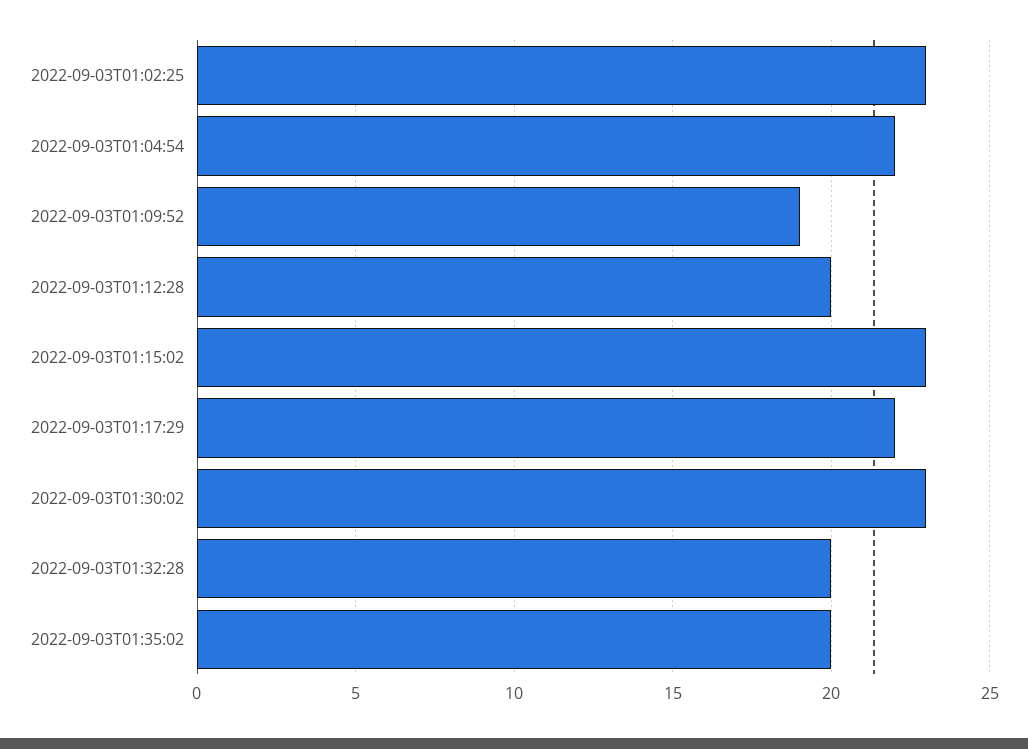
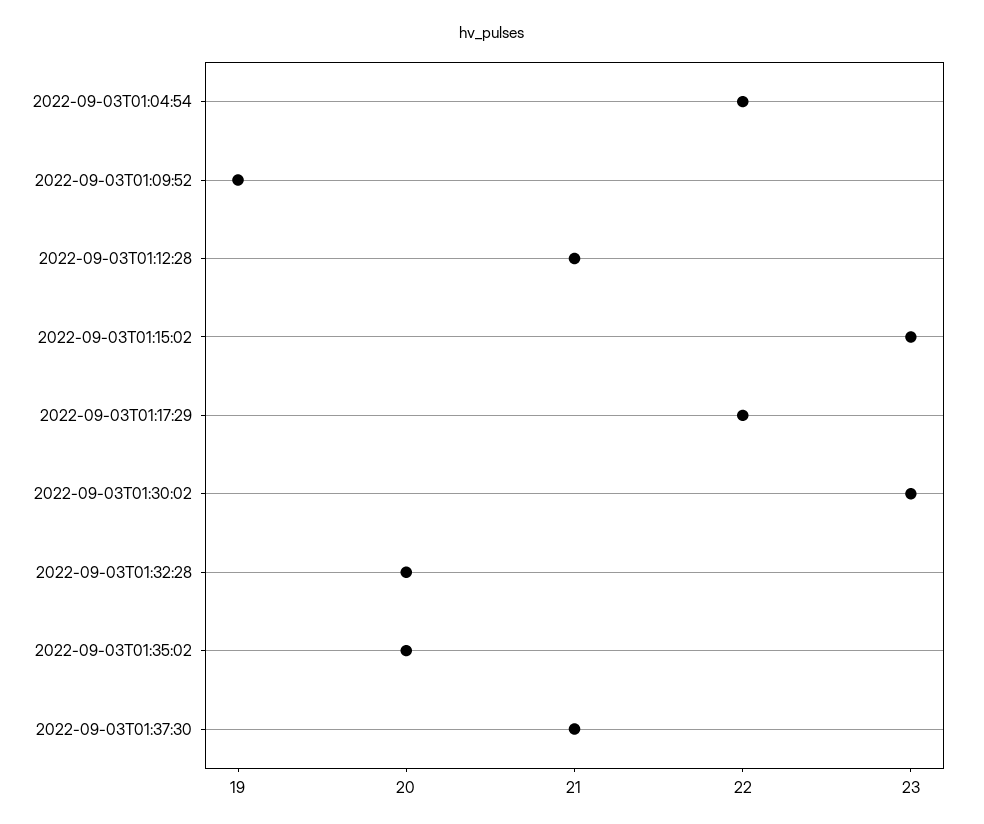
2022-09-03T01:02:25: 23 -> none
2022-09-03T01:12:28: 20 -> 21
2022-09-03T01:37:30: none -> 21

